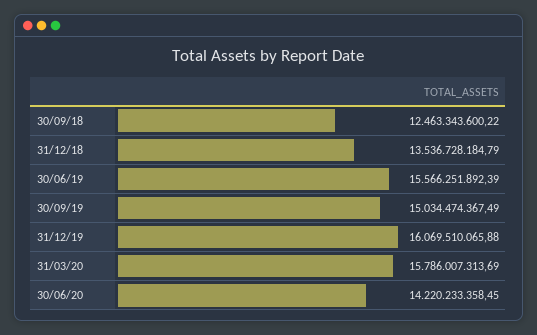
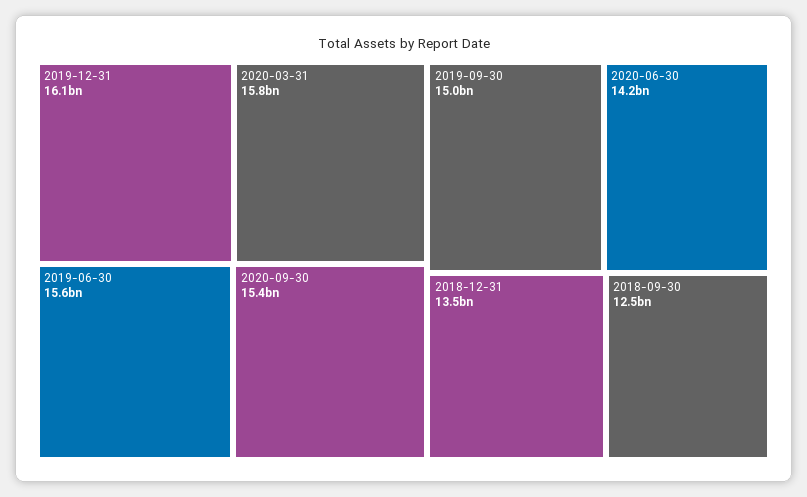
2020-09-30: none -> 15400000000

